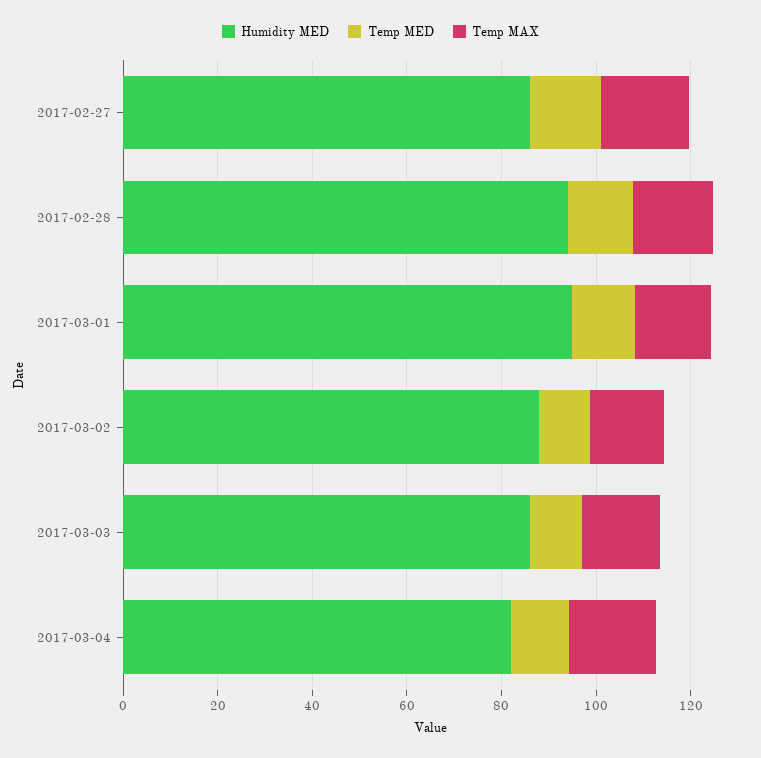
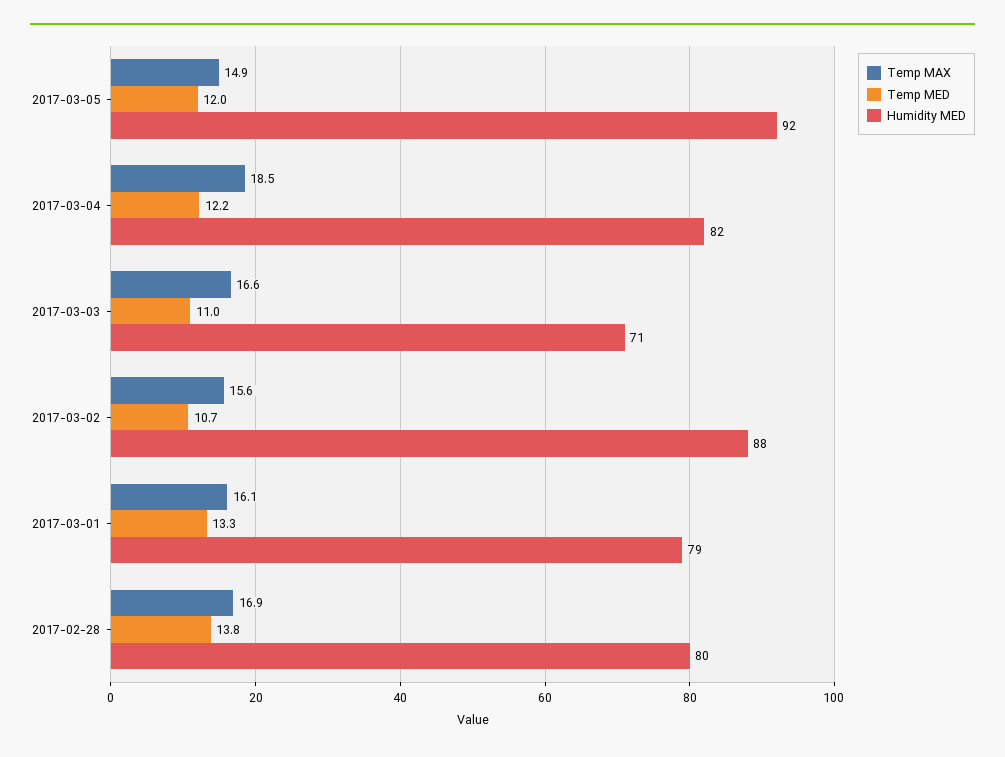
Humidity MED, 2017-02-27: 85 -> none
Temp MED, 2017-02-27: 15 -> none
Temp MAX, 2017-02-27: 20 -> none
Humidity MED, 2017-02-28: 95 -> 80
Humidity MED, 2017-03-01: 95 -> 79
Humidity MED, 2017-03-03: 85 -> 71
Temp MAX, 2017-03-05: none -> 14.9
Temp MED, 2017-03-05: none -> 12
Humidity MED, 2017-03-05: none -> 92

